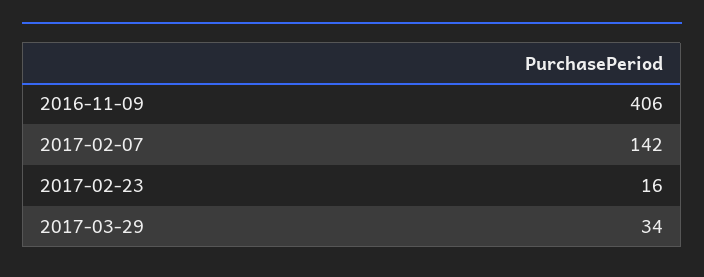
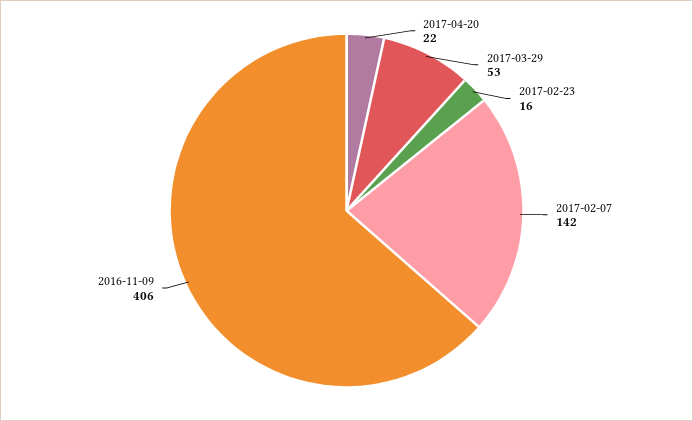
2017-03-29: 34 -> 53
2017-04-20: none -> 22

